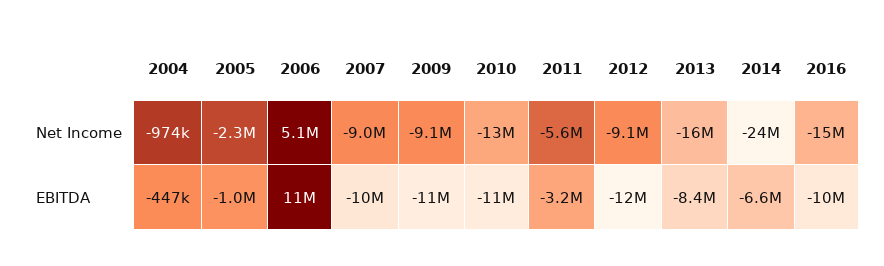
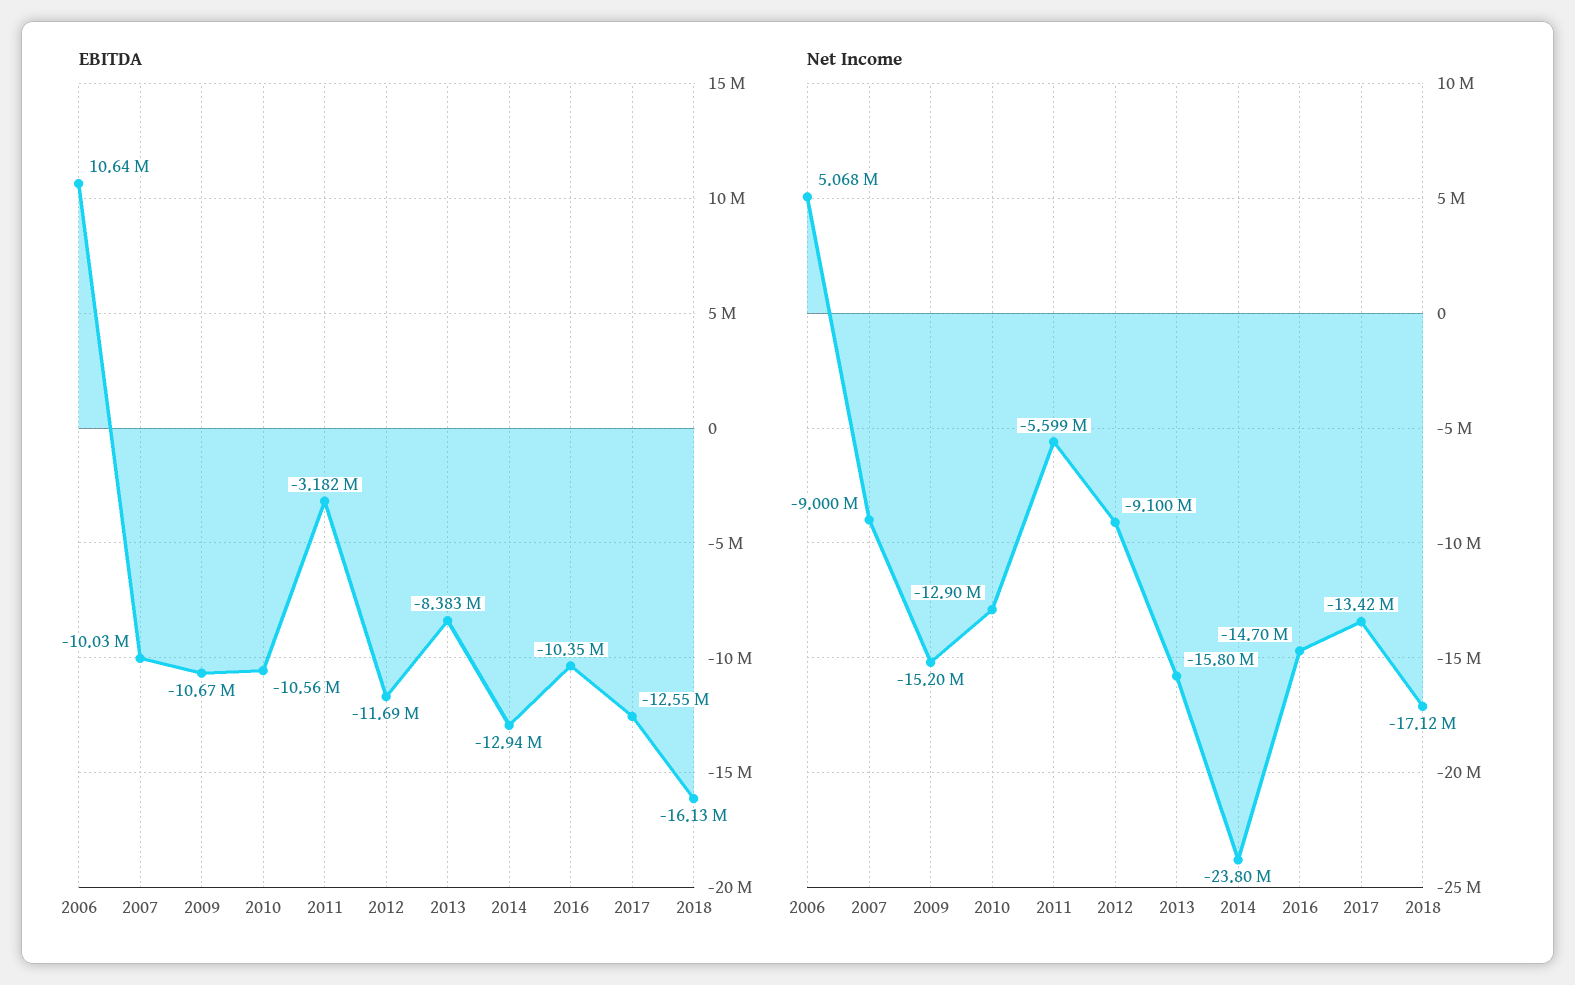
Net Income, 2004: -974000 -> none
Net Income, 2005: -2300000 -> none
Net Income, 2009: -9100000 -> -15200000
EBITDA, 2004: -447000 -> none
EBITDA, 2005: -1000000 -> none
EBITDA, 2014: -6600000 -> -12940000
EBITDA, 2017: none -> -12550000
EBITDA, 2018: none -> -16130000
Net Income, 2017: none -> -13420000
Net Income, 2018: none -> -17120000

